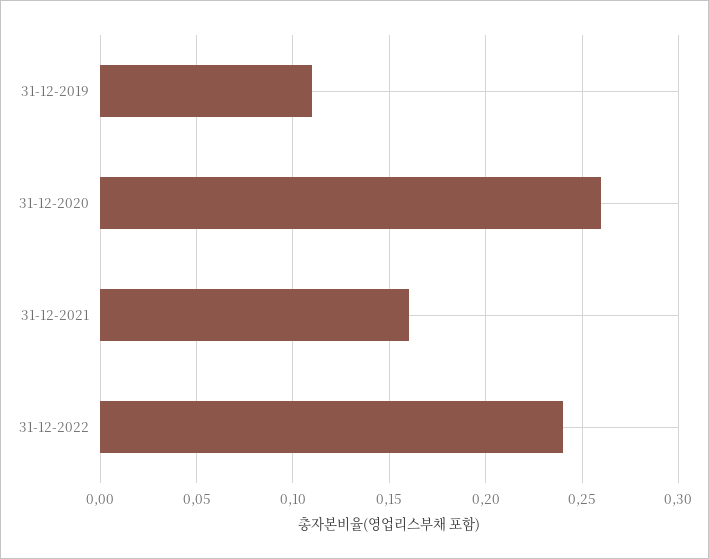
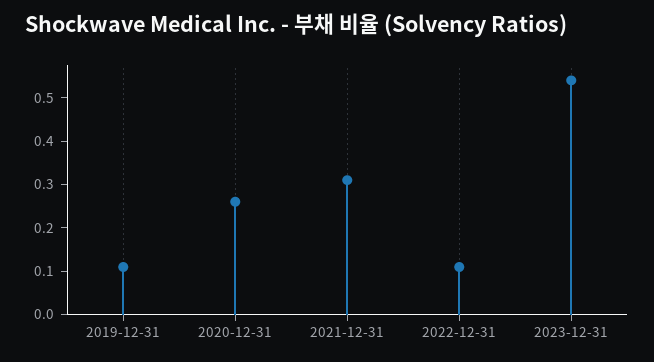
31-12-2021: 0.16 -> 0.3
31-12-2022: 0.24 -> 0.1
2023-12-31: none -> 0.55

